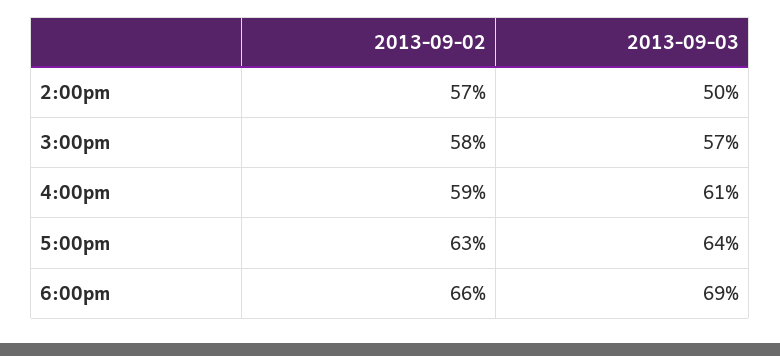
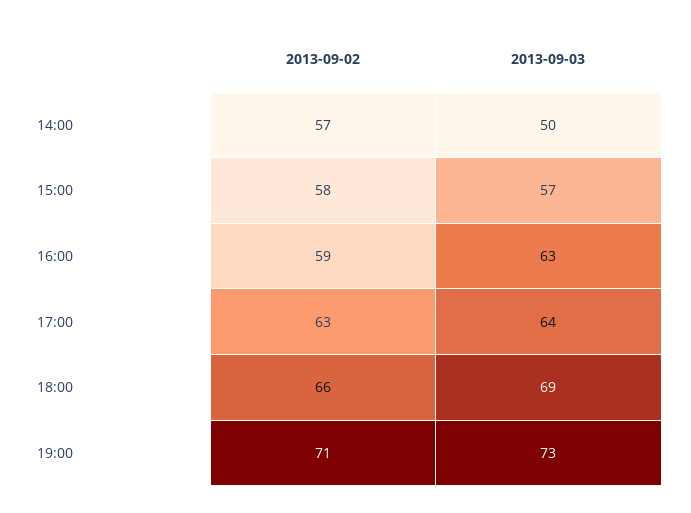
2013-09-03, 4:00pm: 61 -> 63
2013-09-02, 19:00: none -> 71
2013-09-03, 19:00: none -> 73

